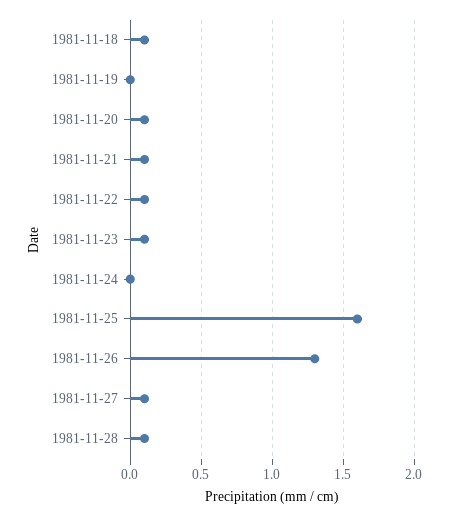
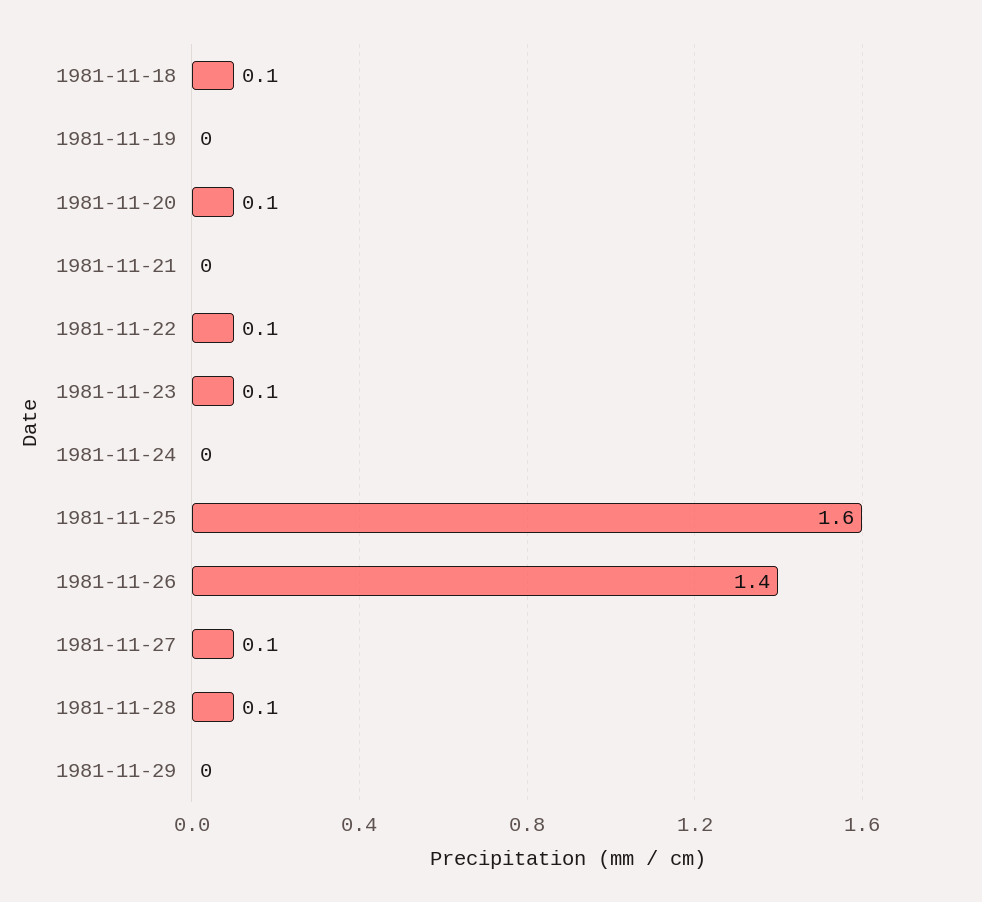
1981-11-21: 0.1 -> 0
1981-11-26: 1.3 -> 1.4
1981-11-29: none -> 0

